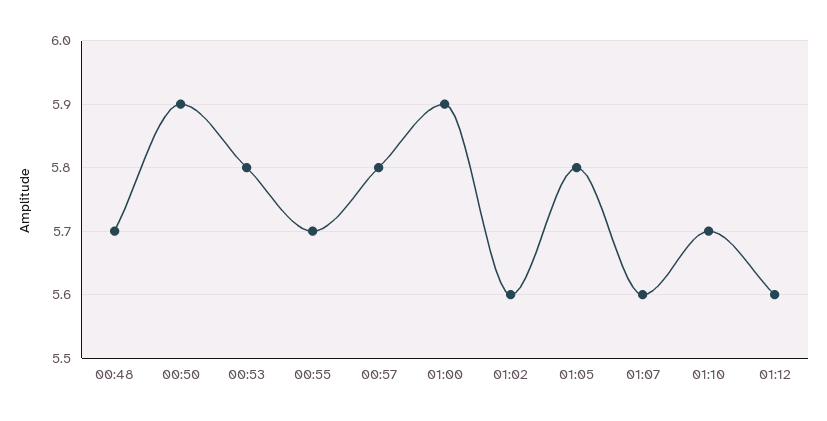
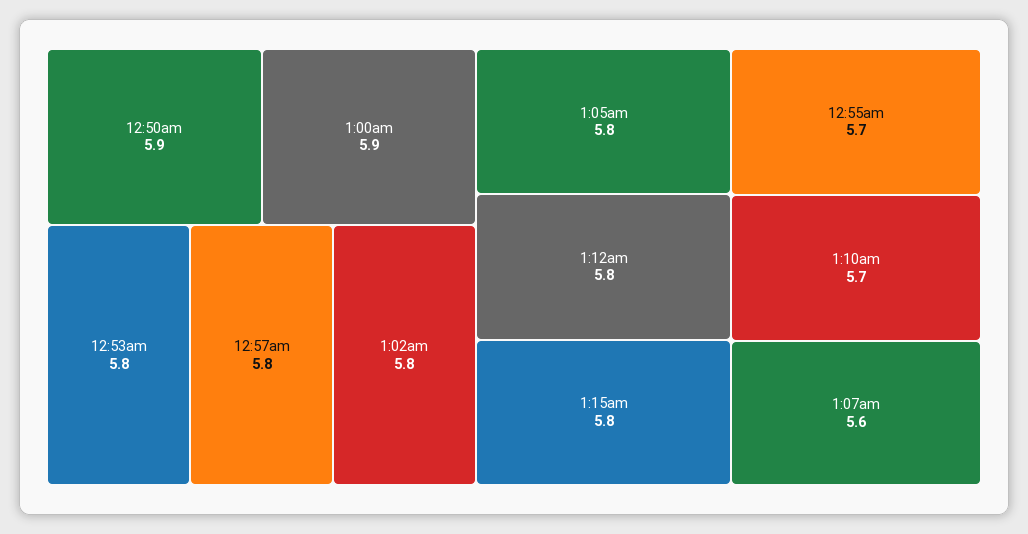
00:48: 5.7 -> none
01:02: 5.6 -> 5.8
01:12: 5.6 -> 5.8
1:15am: none -> 5.8

